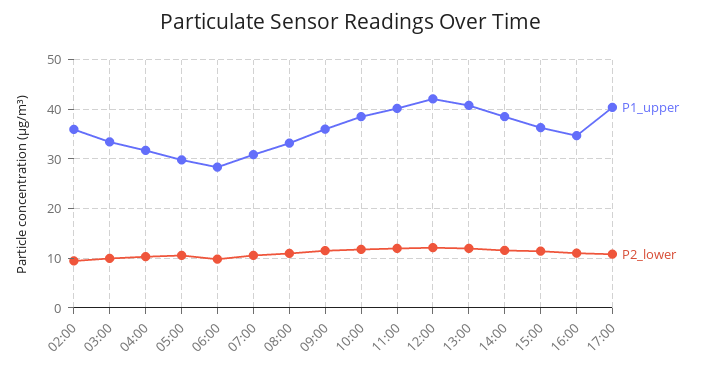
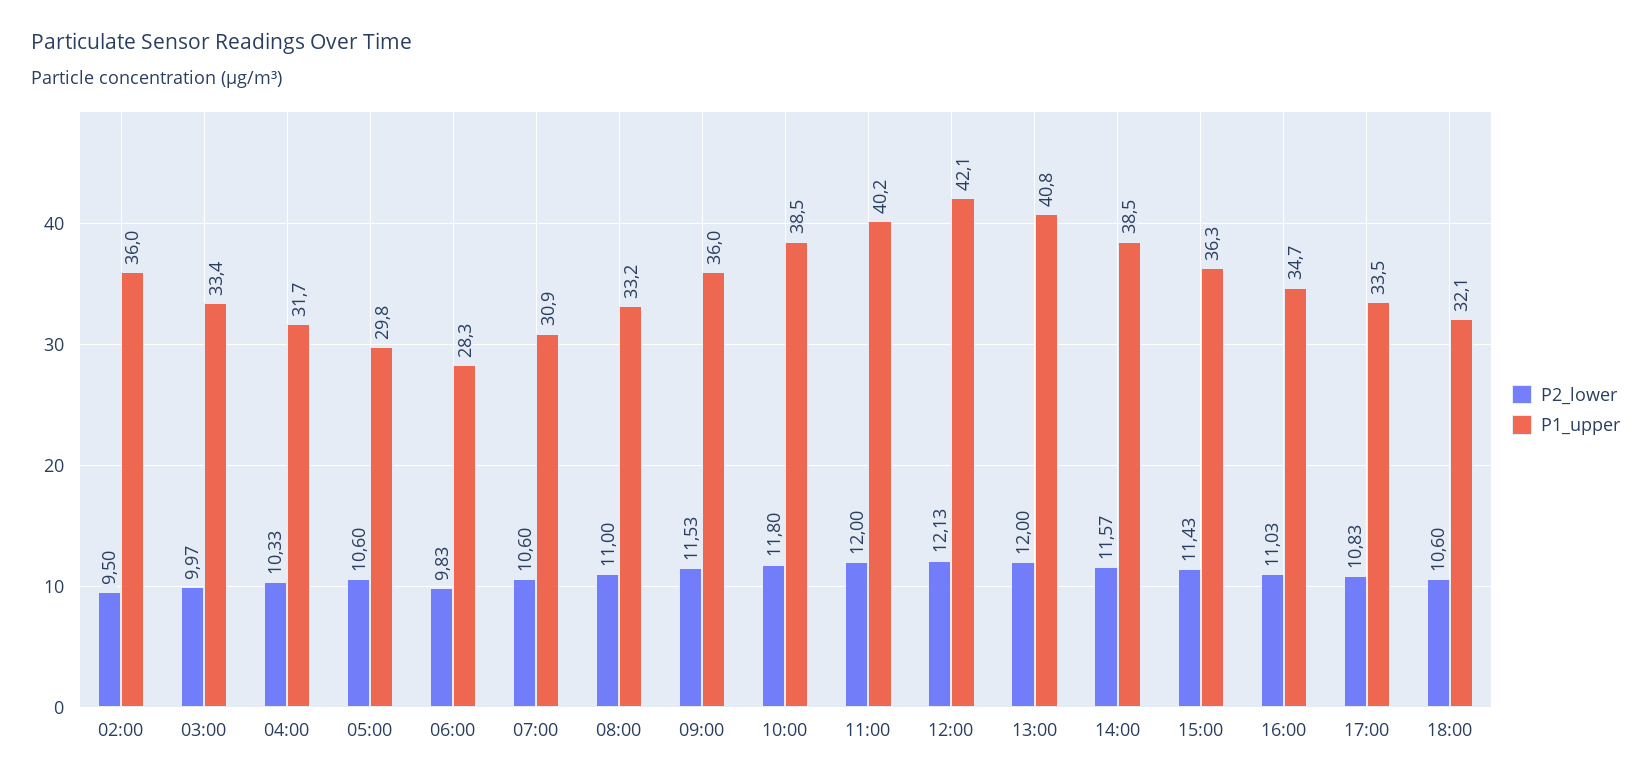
P1_upper, 17:00: 40 -> 33.5
P2_lower, 18:00: none -> 10.6
P1_upper, 18:00: none -> 32.1

